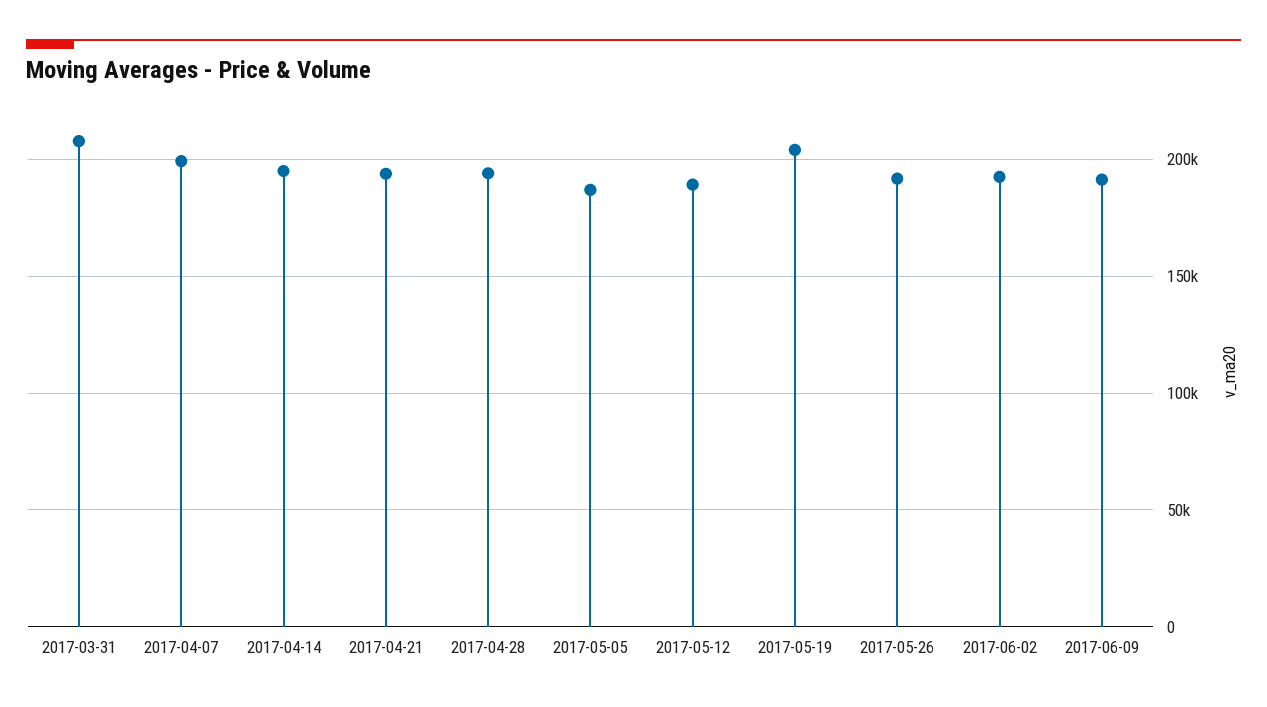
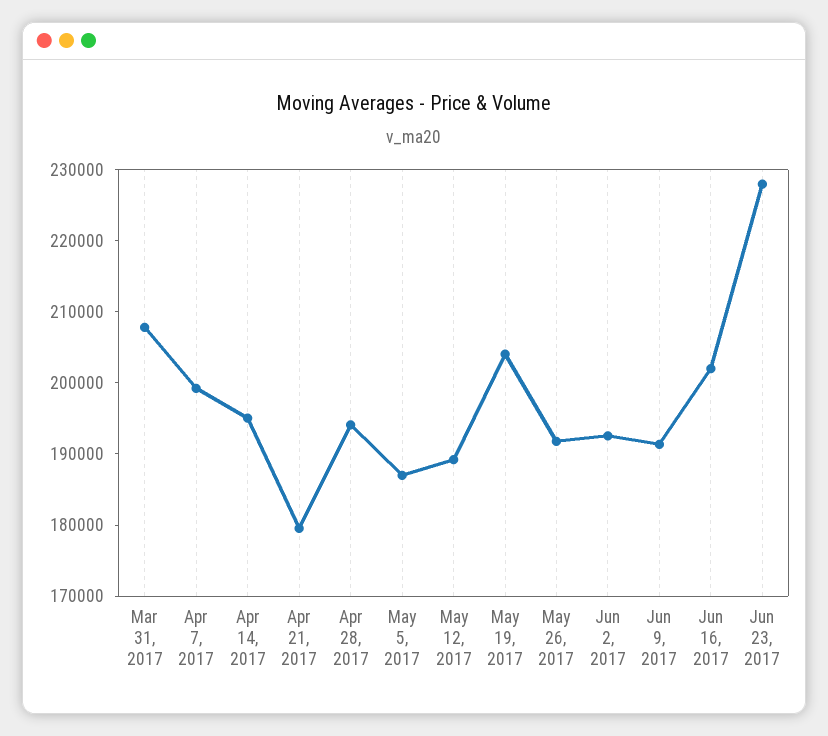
2017-04-21: 195000 -> 180000
Jun 16, 2017: none -> 202000
Jun 23, 2017: none -> 228000

